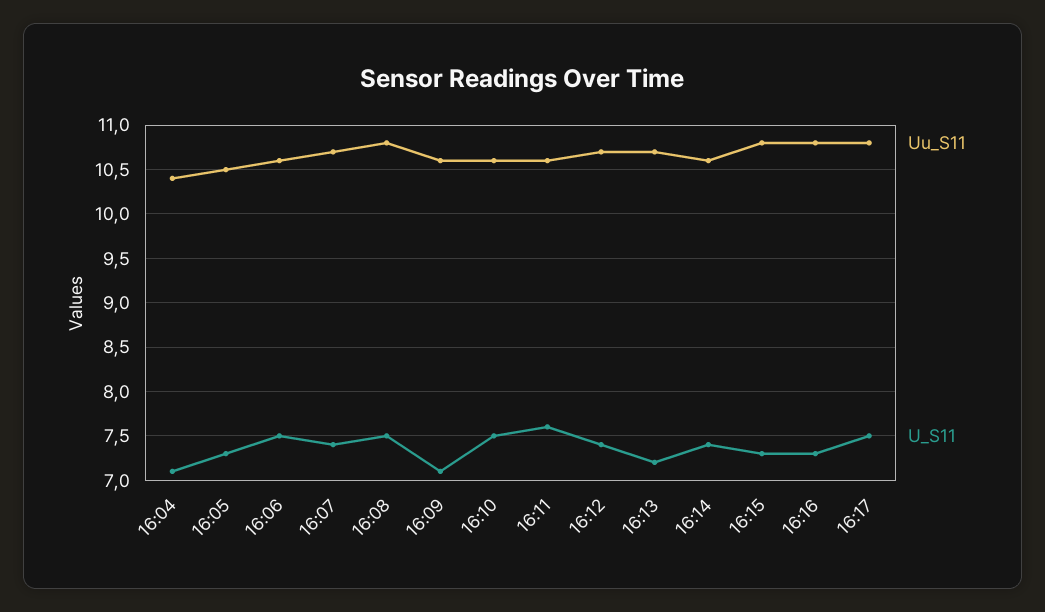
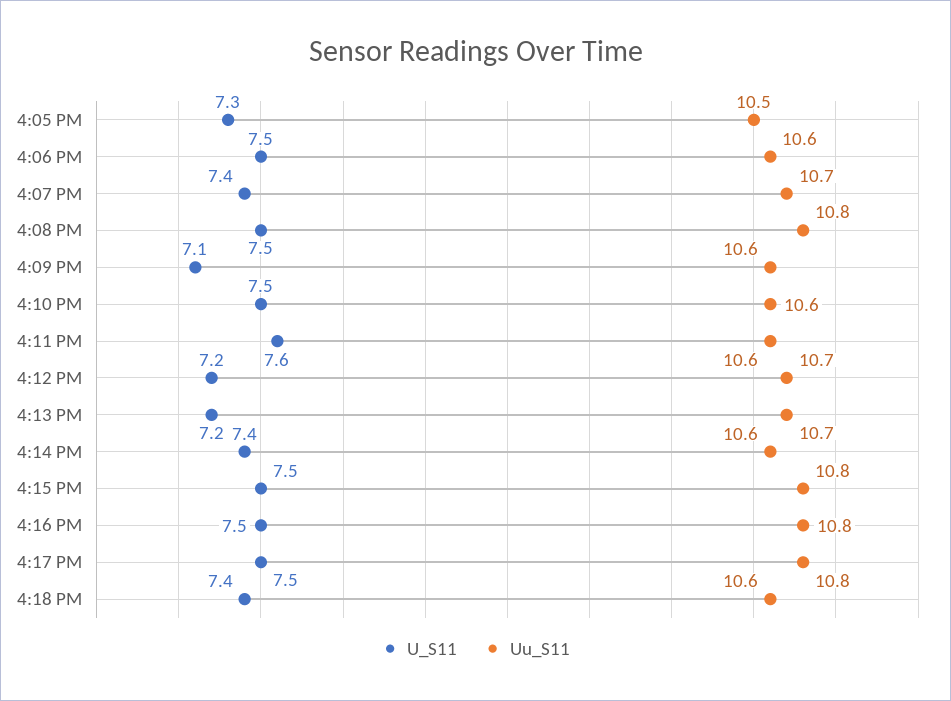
Uu_S11, 16:04: 10.4 -> none
U_S11, 16:04: 7.1 -> none
U_S11, 16:12: 7.4 -> 7.2
U_S11, 16:15: 7.3 -> 7.5
U_S11, 16:16: 7.3 -> 7.5
U_S11, 4:18 PM: none -> 7.4
Uu_S11, 4:18 PM: none -> 10.6

